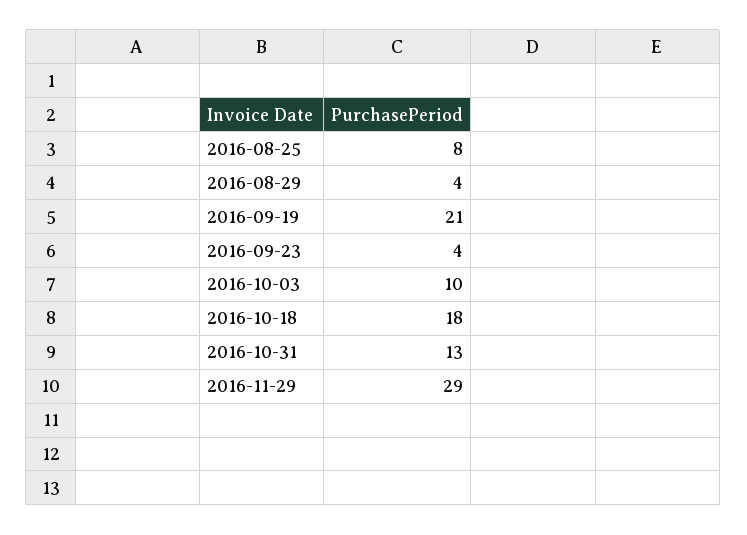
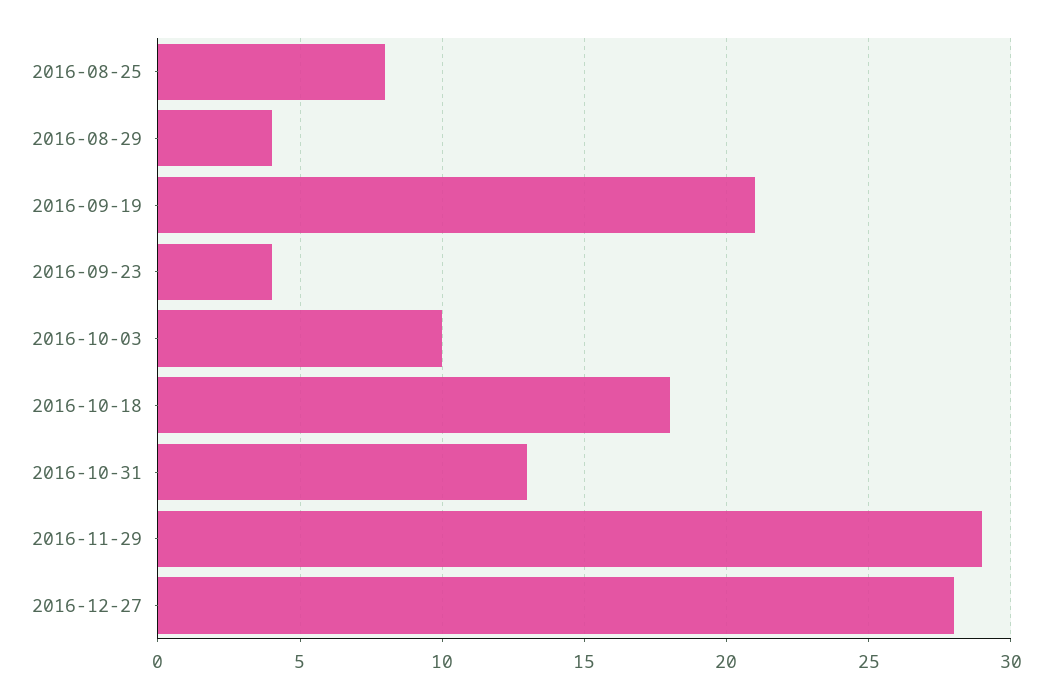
2016-12-27: none -> 28

